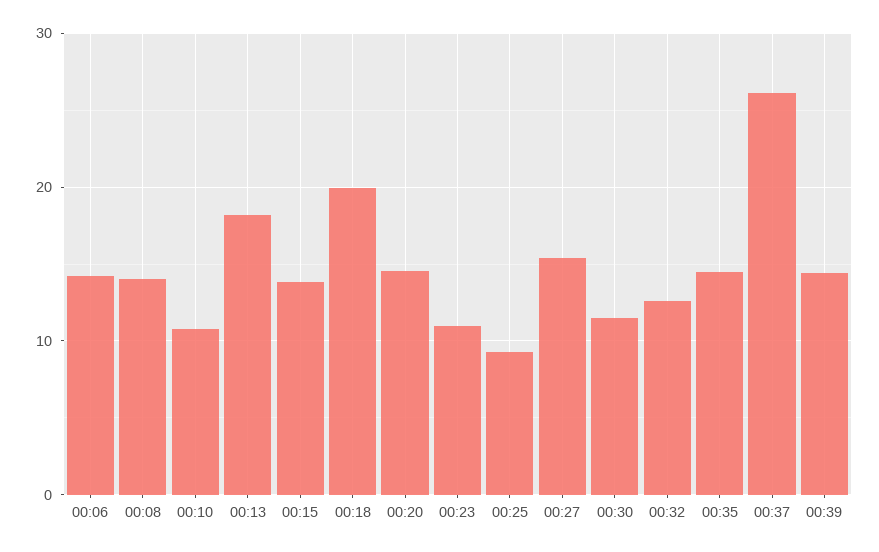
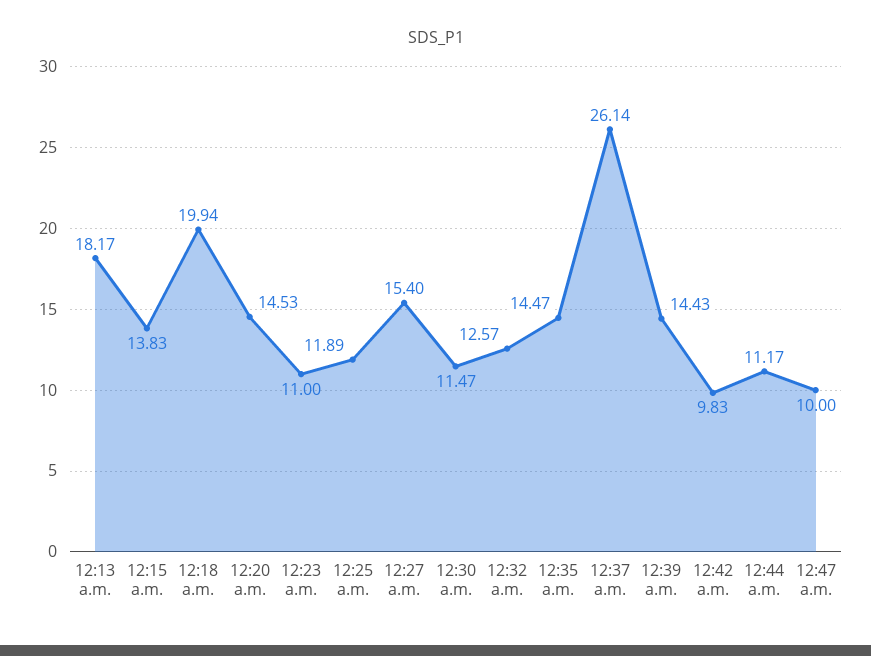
00:06: 14 -> none
00:08: 14 -> none
00:10: 11 -> none
00:25: 9 -> 11.89
12:42 a.m.: none -> 9.83
12:44 a.m.: none -> 11.17
12:47 a.m.: none -> 10

